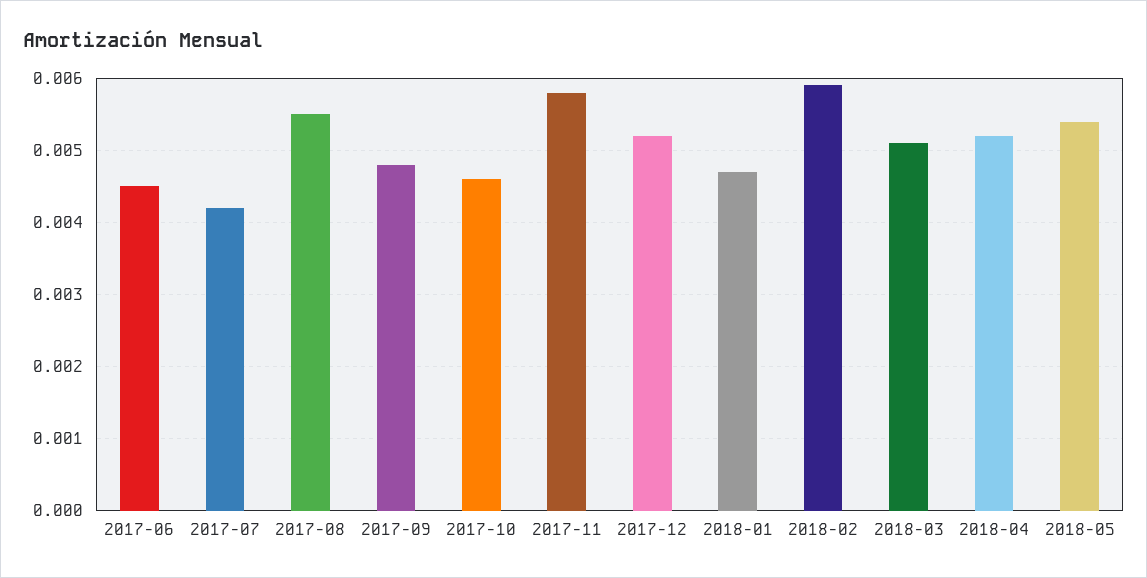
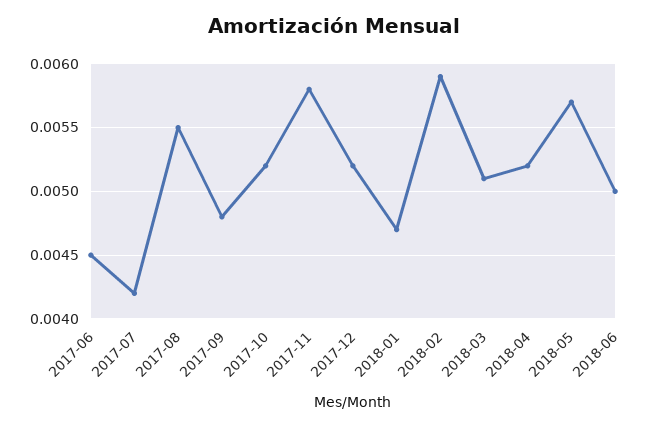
2017-10: 0.0046 -> 0.0052
2018-05: 0.0054 -> 0.0057
2018-06: none -> 0.005

